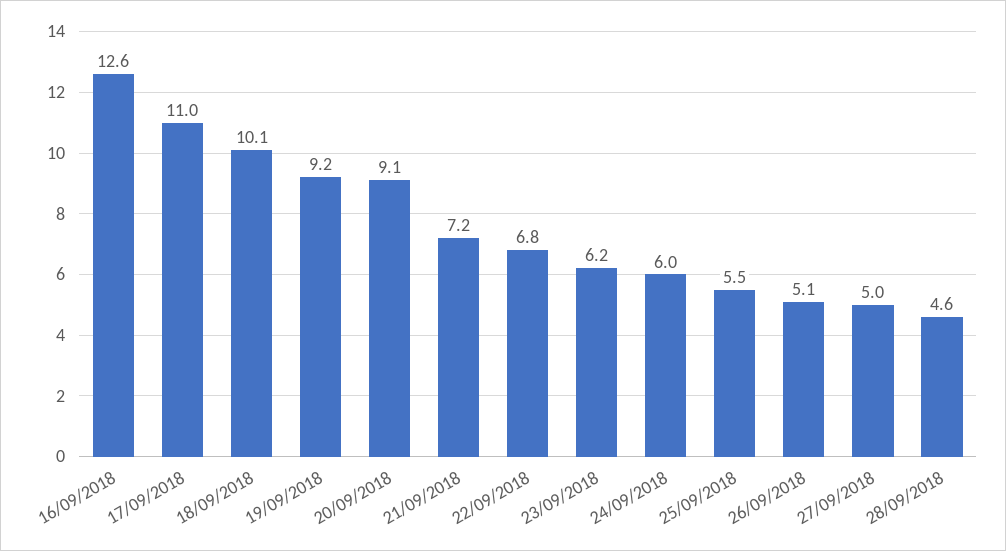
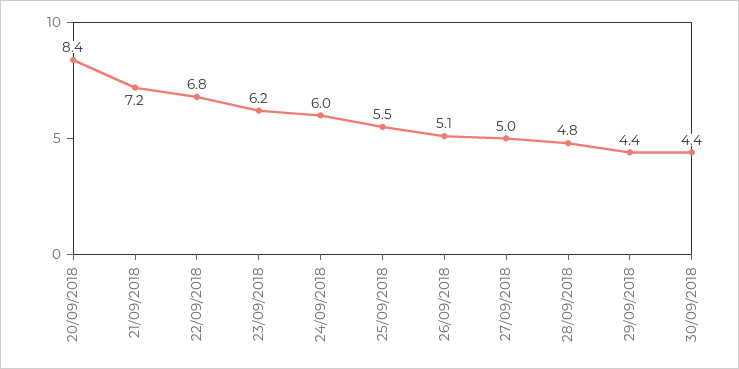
16/09/2018: 12.6 -> none
17/09/2018: 11 -> none
18/09/2018: 10.1 -> none
19/09/2018: 9.2 -> none
20/09/2018: 9.1 -> 8.4
28/09/2018: 4.6 -> 4.8
29/09/2018: none -> 4.4
30/09/2018: none -> 4.4

